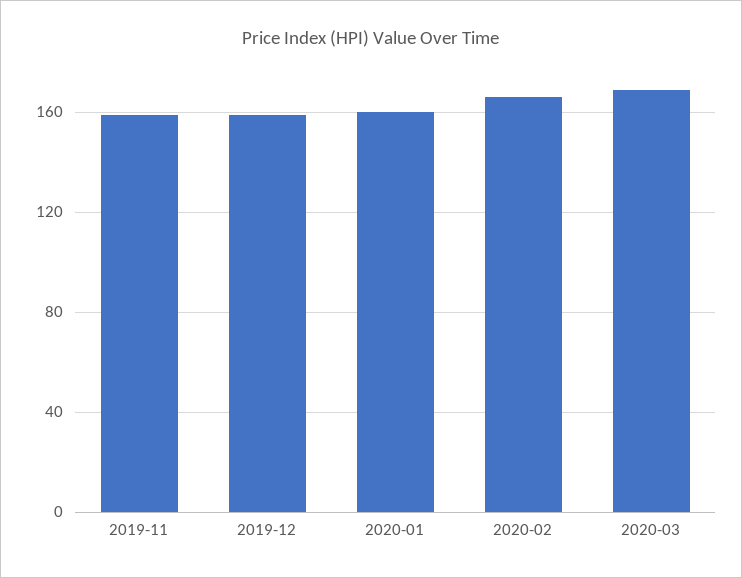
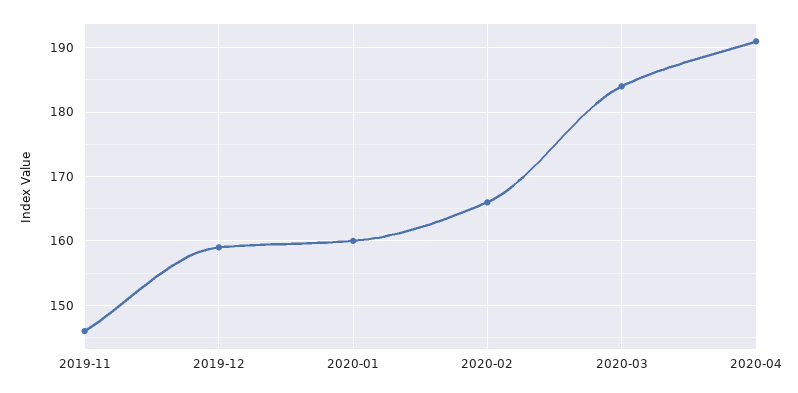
2019-11: 160 -> 146
2020-03: 170 -> 184
2020-04: none -> 191

